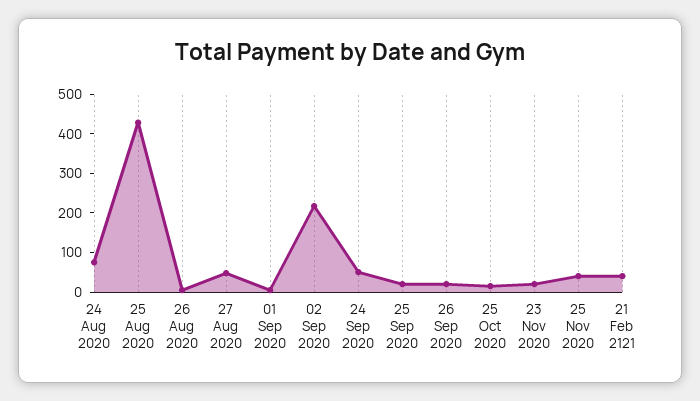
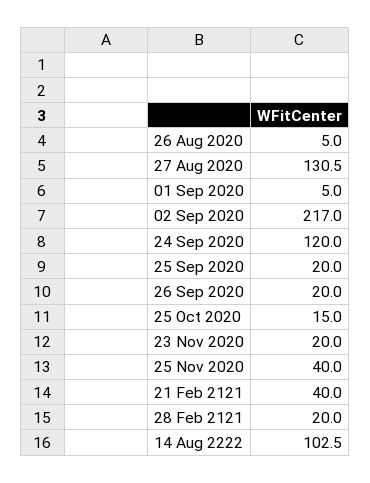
24 Aug 2020: 75 -> none
25 Aug 2020: 425 -> none
27 Aug 2020: 50 -> 130.5
24 Sep 2020: 50 -> 120
28 Feb 2121: none -> 20
14 Aug 2222: none -> 102.5

